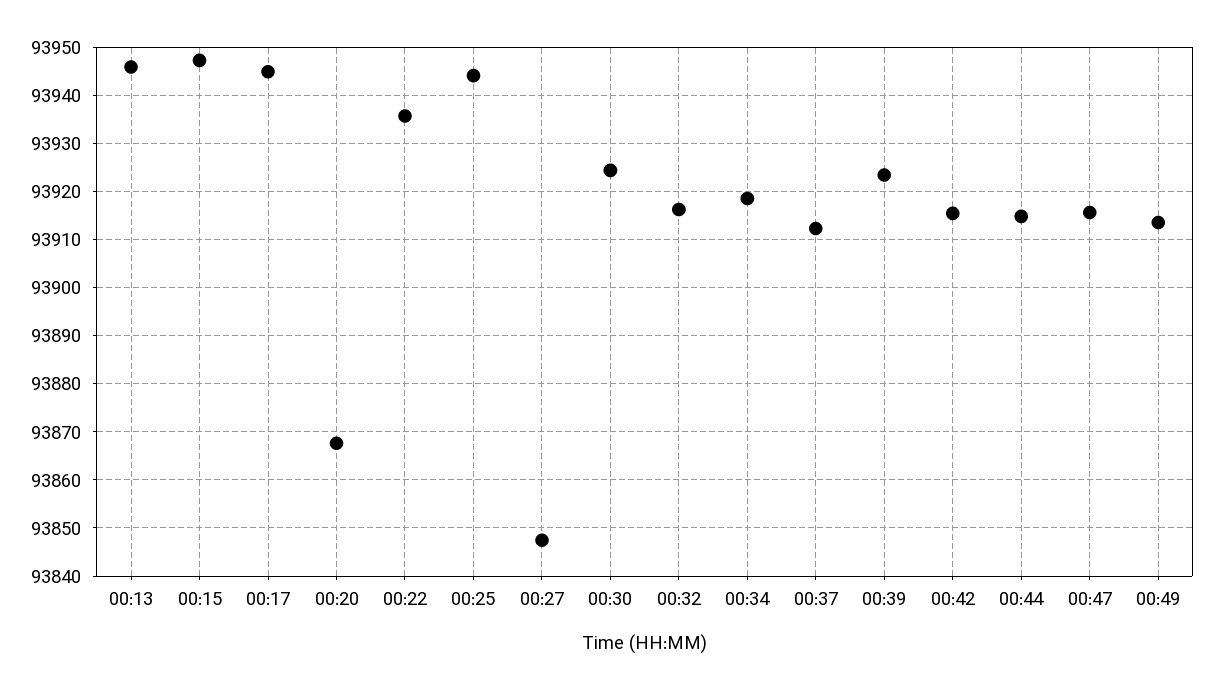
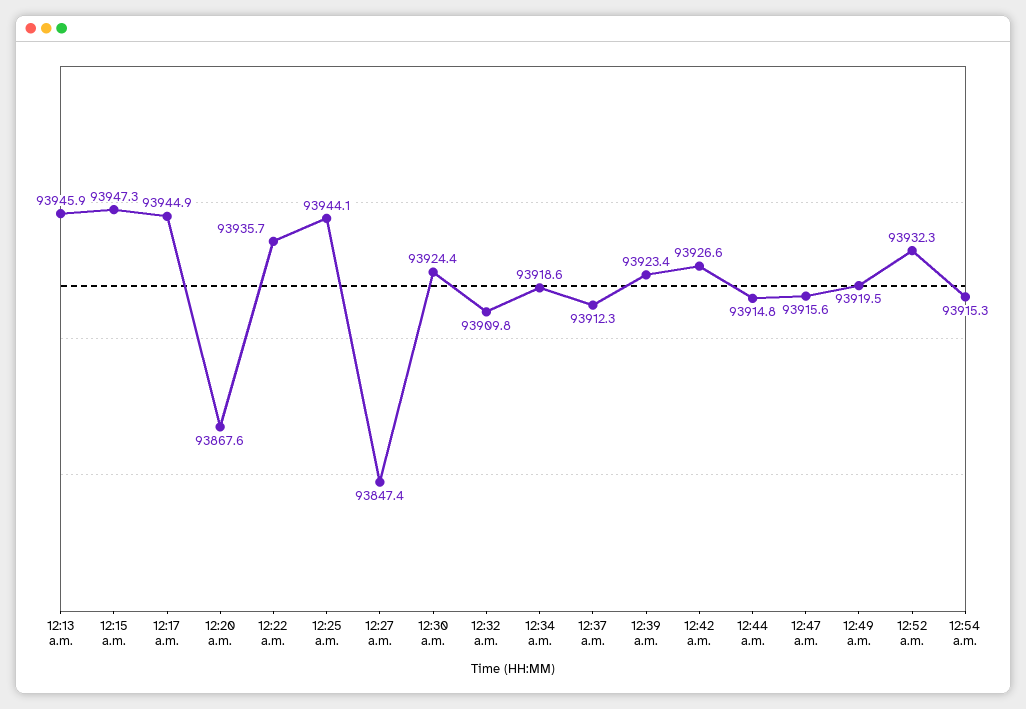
00:32: 93916 -> 93909.8
00:42: 93916 -> 93926.6
00:49: 93914 -> 93919.5
12:52 a.m.: none -> 93932.3
12:54 a.m.: none -> 93915.3

